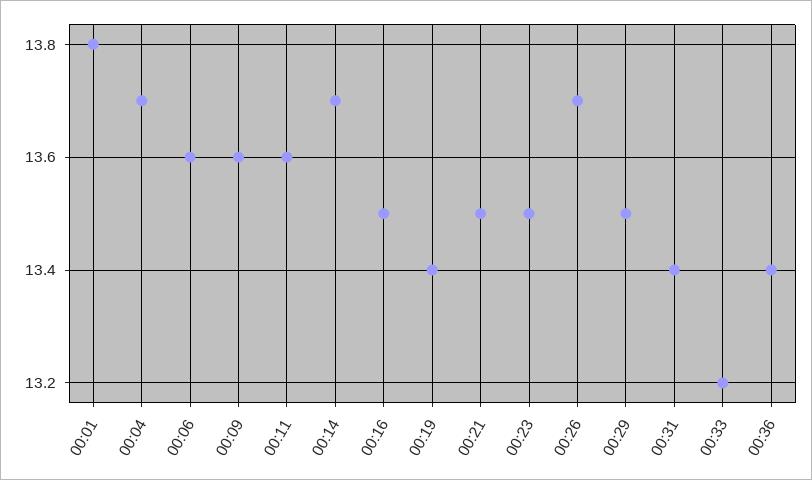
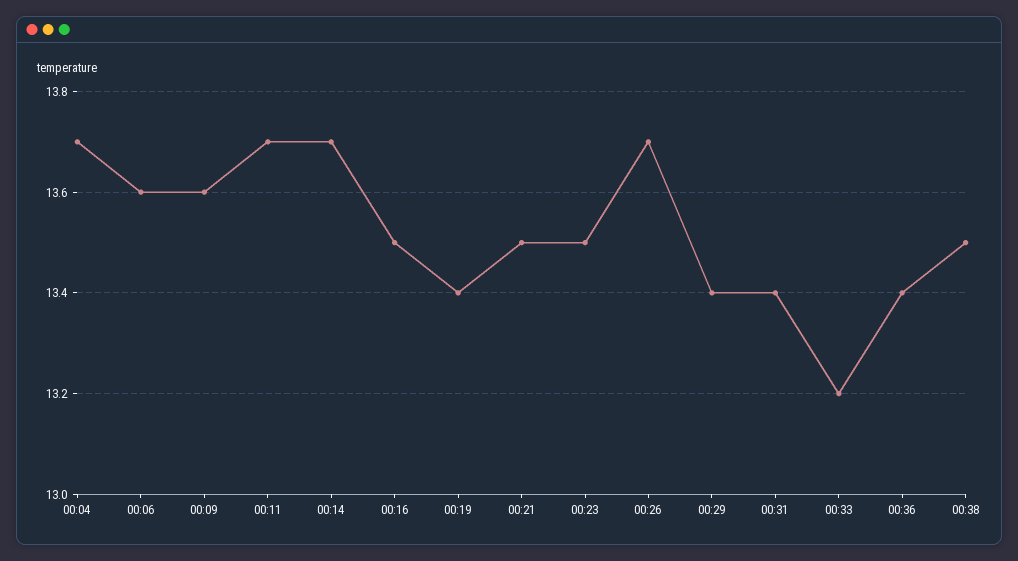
00:01: 13.8 -> none
00:11: 13.6 -> 13.7
00:29: 13.5 -> 13.4
00:38: none -> 13.5

